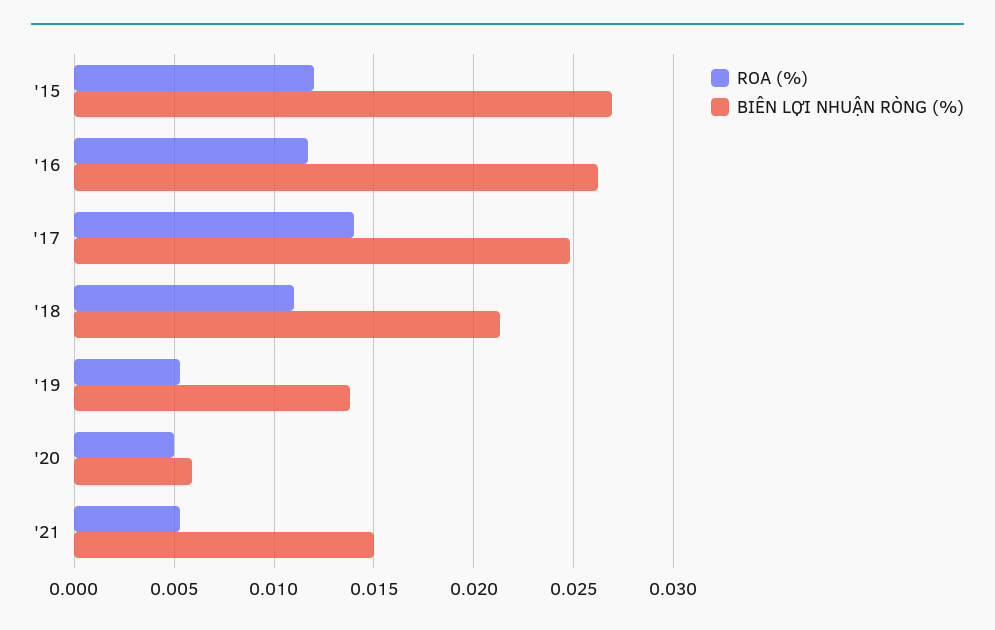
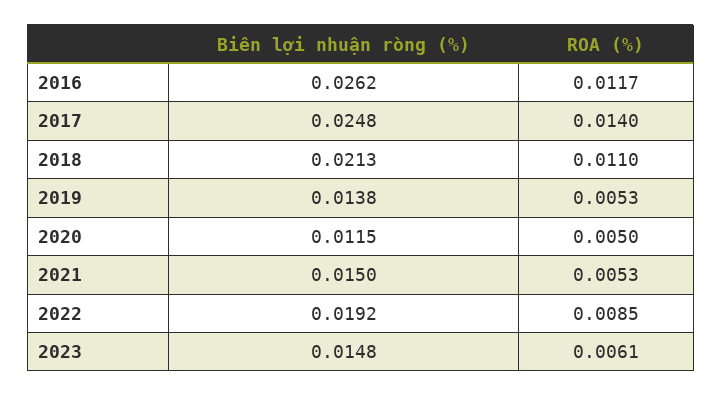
ROA (%), '15: 0.012 -> none
BIÊN LỢI NHUẬN RÒNG (%), '15: 0.027 -> none
BIÊN LỢI NHUẬN RÒNG (%), '20: 0.006 -> 0.0115
BIÊN LỢI NHUẬN RÒNG (%), 2022: none -> 0.0192
ROA (%), 2022: none -> 0.0085
BIÊN LỢI NHUẬN RÒNG (%), 2023: none -> 0.0148
ROA (%), 2023: none -> 0.0061

